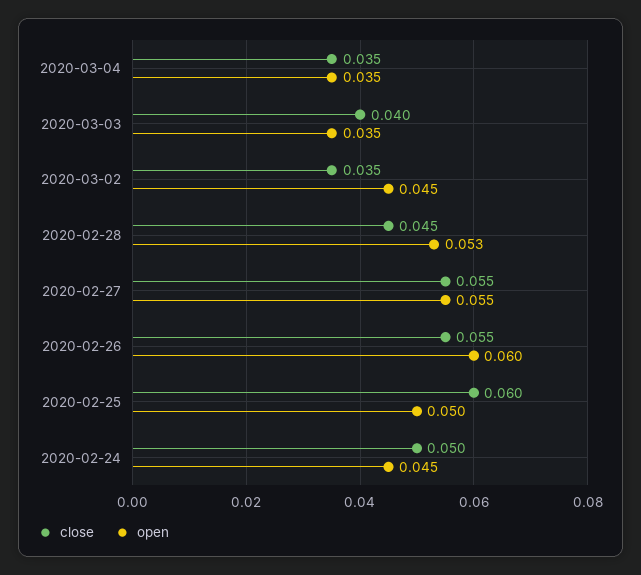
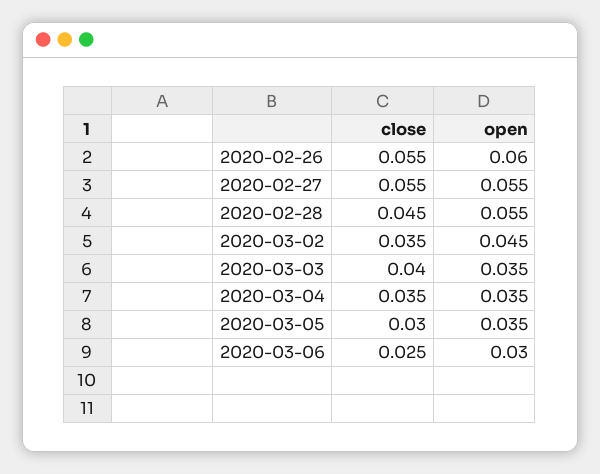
open, 2020-02-28: 0.053 -> 0.055
close, 2020-02-25: 0.06 -> none
open, 2020-02-25: 0.05 -> none
close, 2020-02-24: 0.05 -> none
open, 2020-02-24: 0.045 -> none
close, 2020-03-05: none -> 0.03
open, 2020-03-05: none -> 0.035
close, 2020-03-06: none -> 0.025
open, 2020-03-06: none -> 0.03

